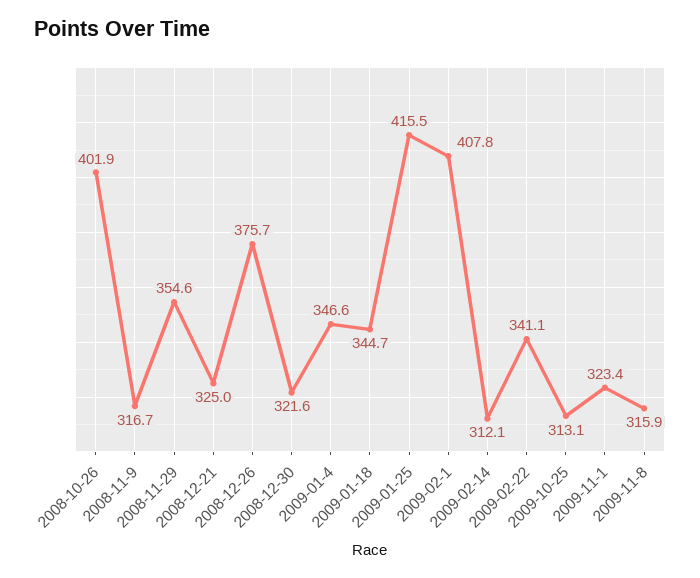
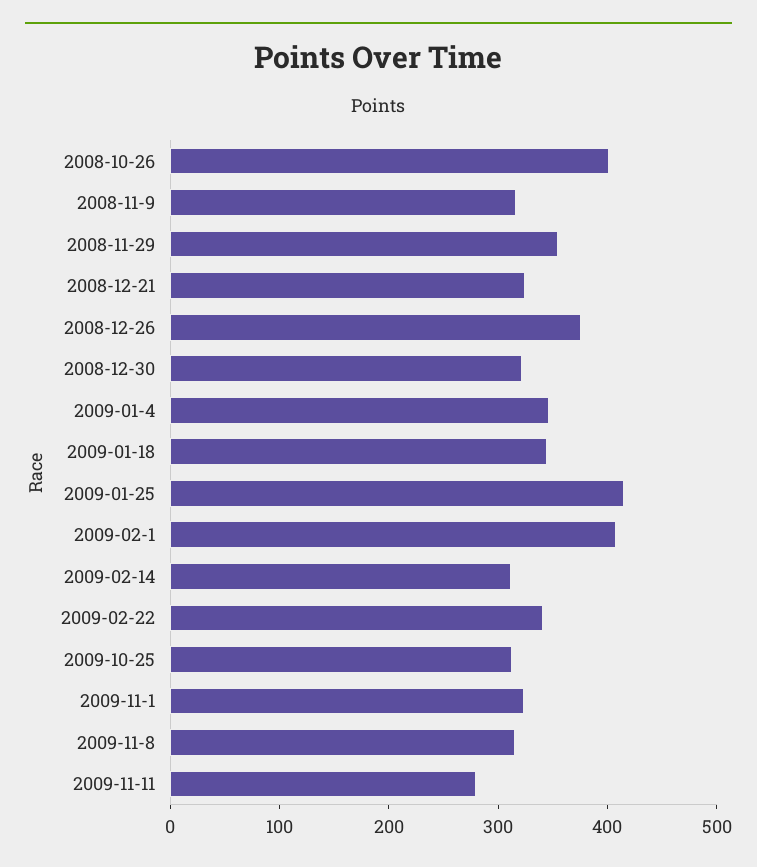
2009-11-11: none -> 280

